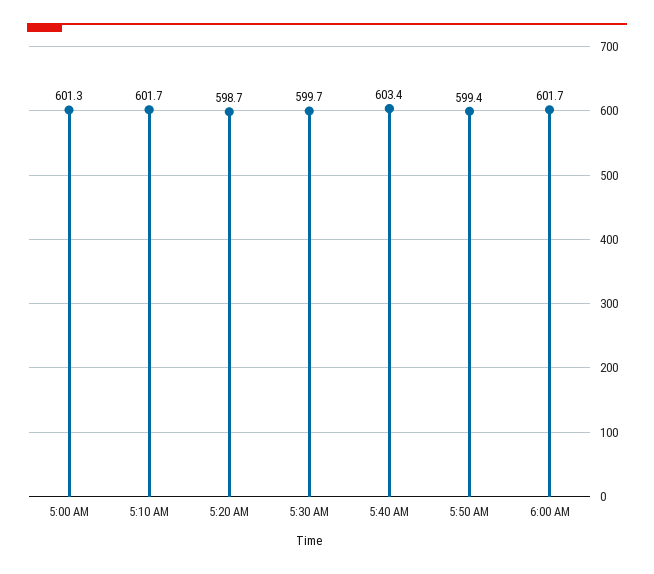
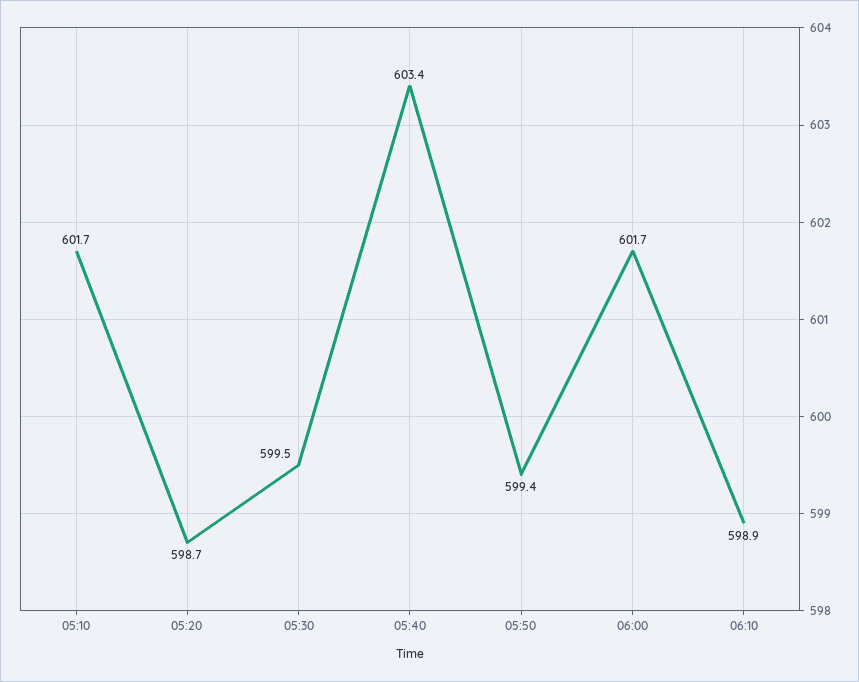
5:00 AM: 601.3 -> none
5:30 AM: 599.7 -> 599.5
06:10: none -> 598.9

